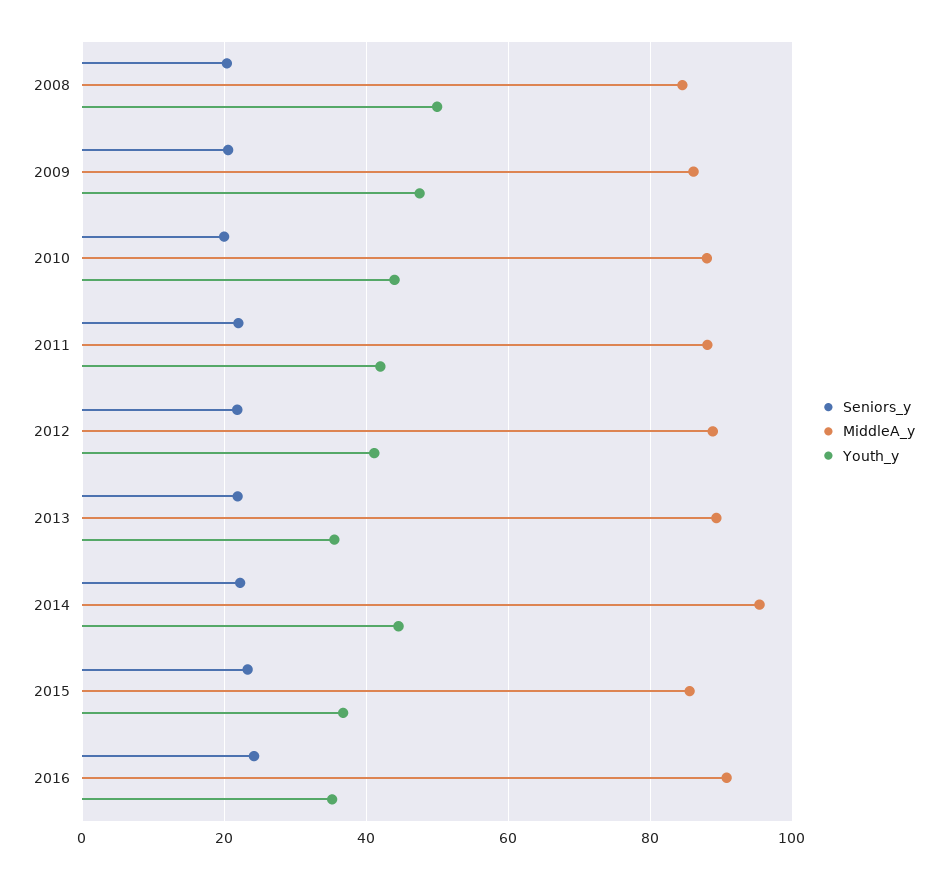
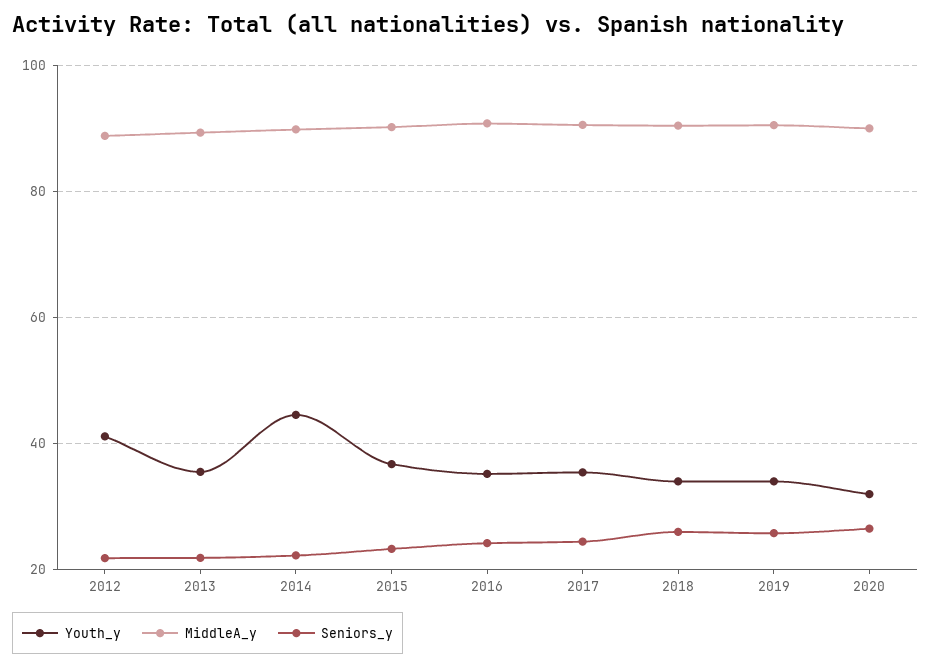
Seniors_y, 2008: 20 -> none
MiddleA_y, 2008: 84 -> none
Youth_y, 2008: 50 -> none
Seniors_y, 2009: 20 -> none
MiddleA_y, 2009: 86 -> none
Youth_y, 2009: 48 -> none
Seniors_y, 2010: 20 -> none
MiddleA_y, 2010: 88 -> none
Youth_y, 2010: 44 -> none
Seniors_y, 2011: 22 -> none
MiddleA_y, 2011: 88 -> none
Youth_y, 2011: 42 -> none
MiddleA_y, 2014: 96 -> 90
MiddleA_y, 2015: 86 -> 90
Youth_y, 2017: none -> 36
MiddleA_y, 2017: none -> 90
Seniors_y, 2017: none -> 24
Youth_y, 2018: none -> 34
MiddleA_y, 2018: none -> 90
Seniors_y, 2018: none -> 26
Youth_y, 2019: none -> 34
MiddleA_y, 2019: none -> 90
Seniors_y, 2019: none -> 26
Youth_y, 2020: none -> 32
MiddleA_y, 2020: none -> 90
Seniors_y, 2020: none -> 26

